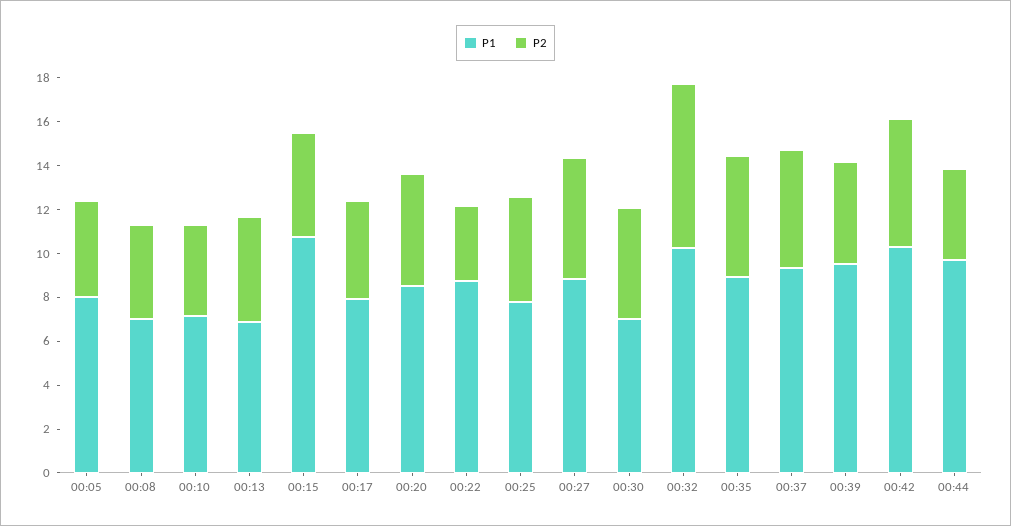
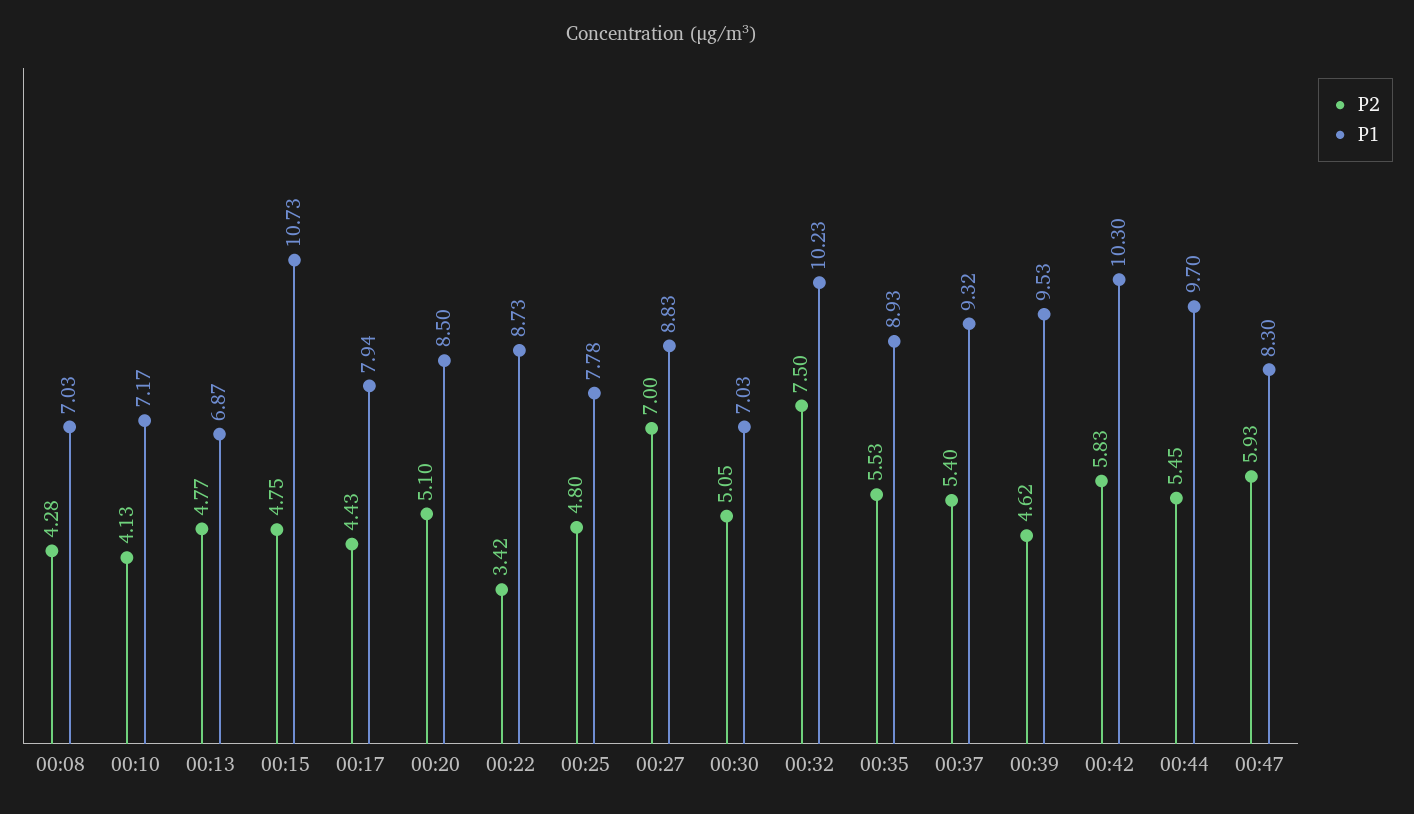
P1, 00:05: 8 -> none
P2, 00:05: 4.5 -> none
P2, 00:27: 5.5 -> 7
P2, 00:44: 4 -> 5.45
P2, 00:47: none -> 5.93
P1, 00:47: none -> 8.3

